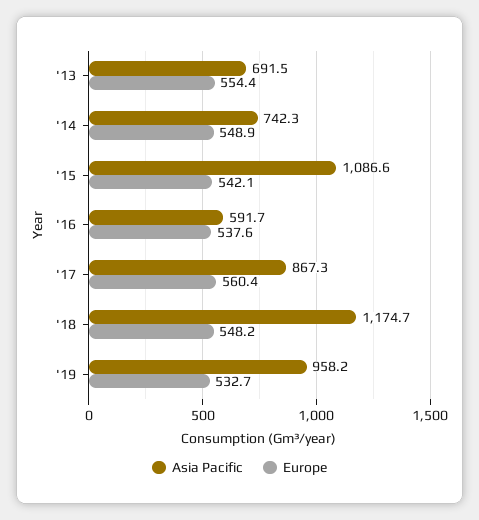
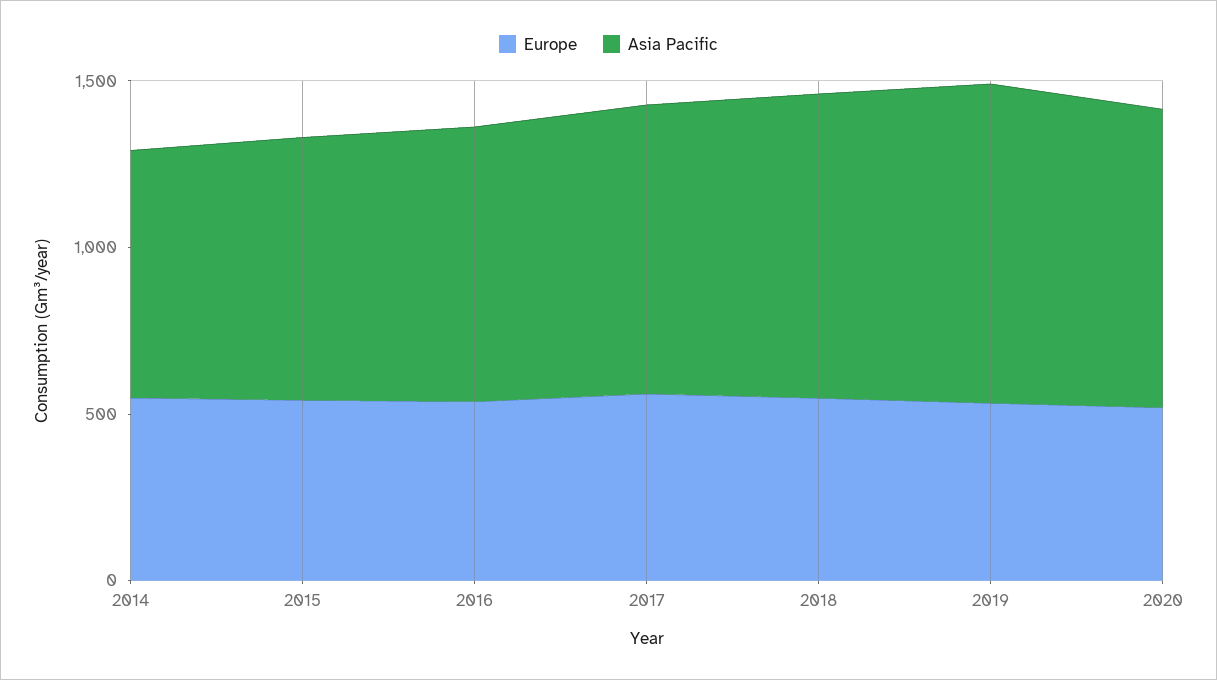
Asia Pacific, '13: 691.5 -> none
Europe, '13: 554.4 -> none
Asia Pacific, '15: 1086.6 -> 800
Asia Pacific, '16: 591.7 -> 800
Asia Pacific, '18: 1174.7 -> 900
Europe, 2020: none -> 500
Asia Pacific, 2020: none -> 900

